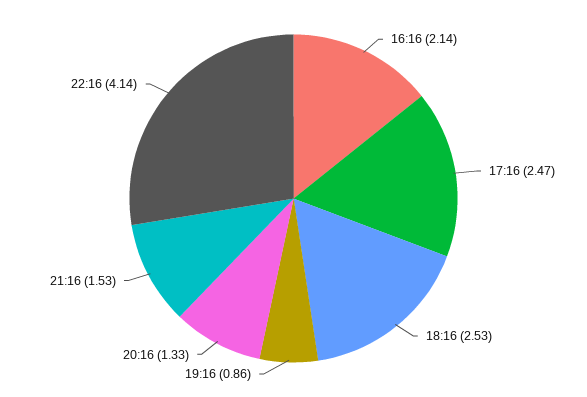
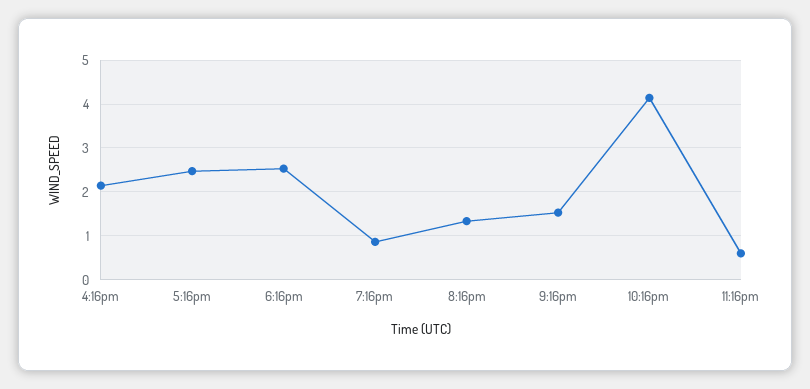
11:16pm: none -> 0.6

